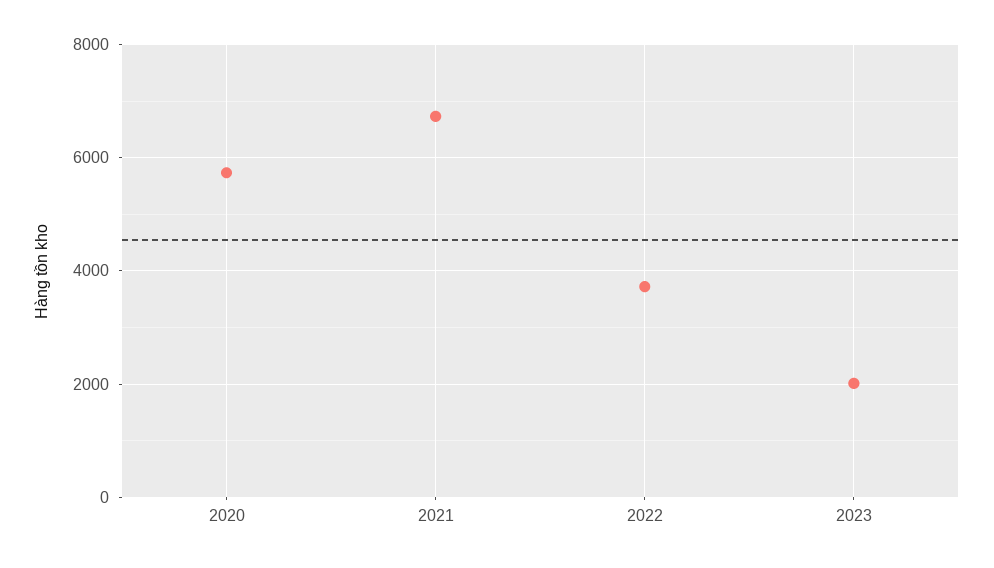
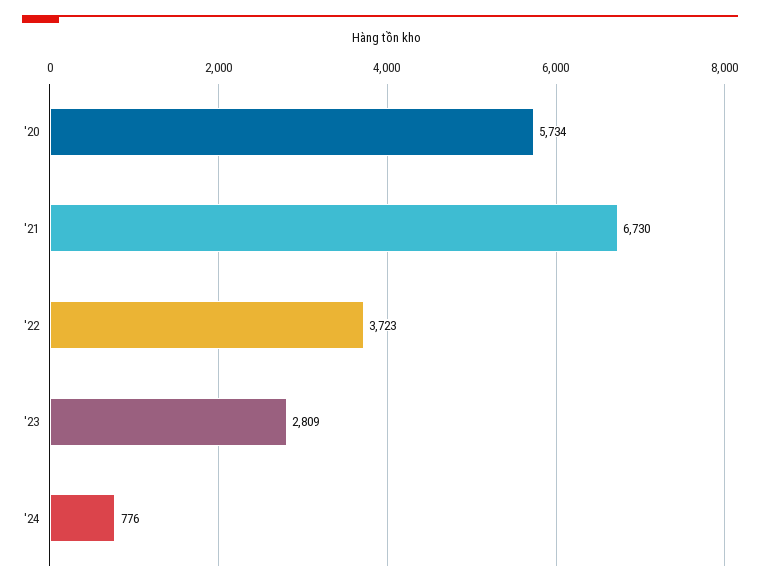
2023: 2000 -> 2809
'24: none -> 776

